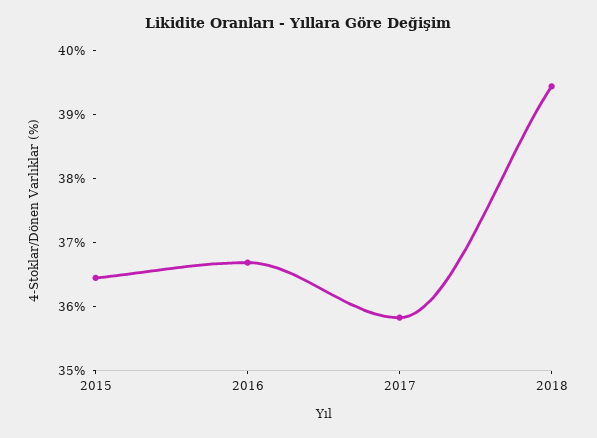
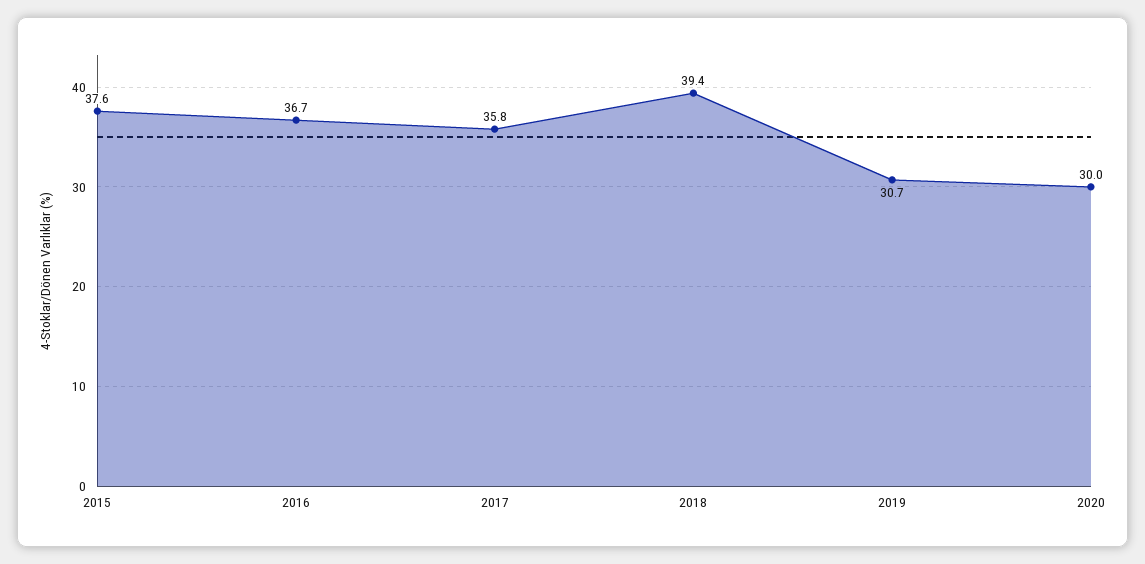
2015: 36.4 -> 37.6
2019: none -> 30.7
2020: none -> 30

